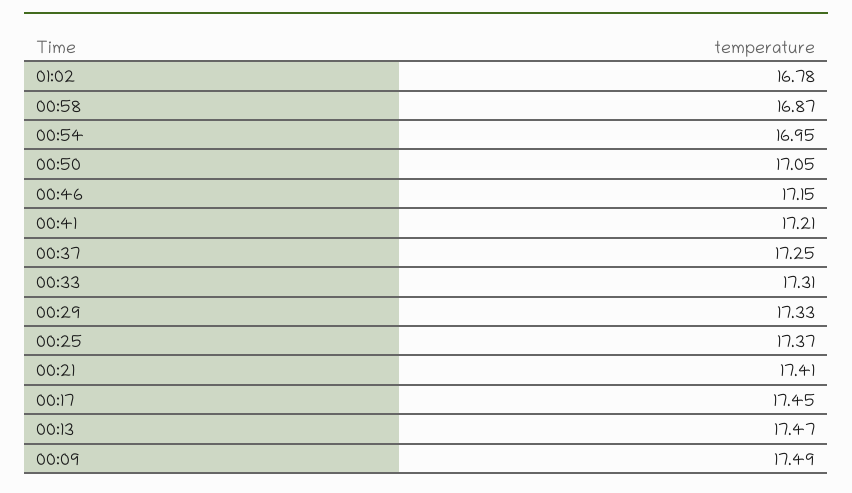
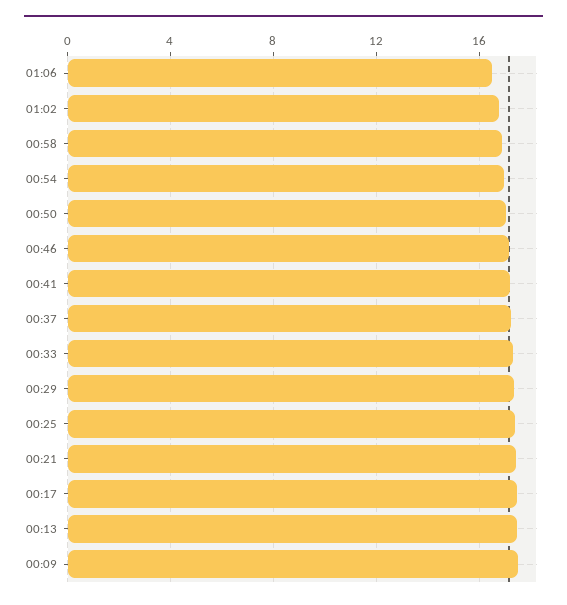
01:06: none -> 16.5

